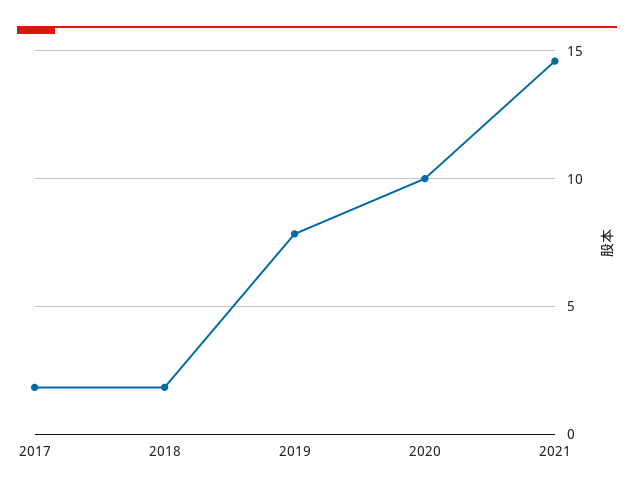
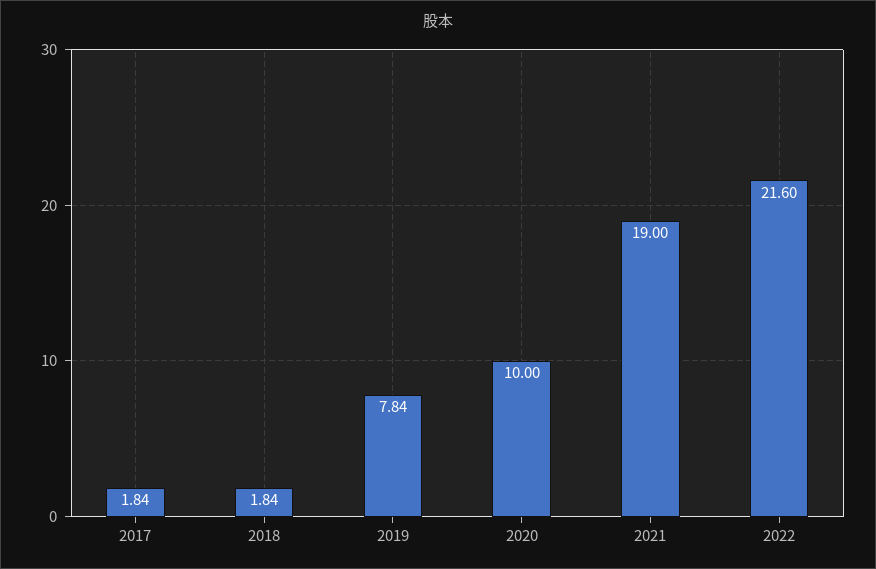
2021: 14.5 -> 19
2022: none -> 21.6

